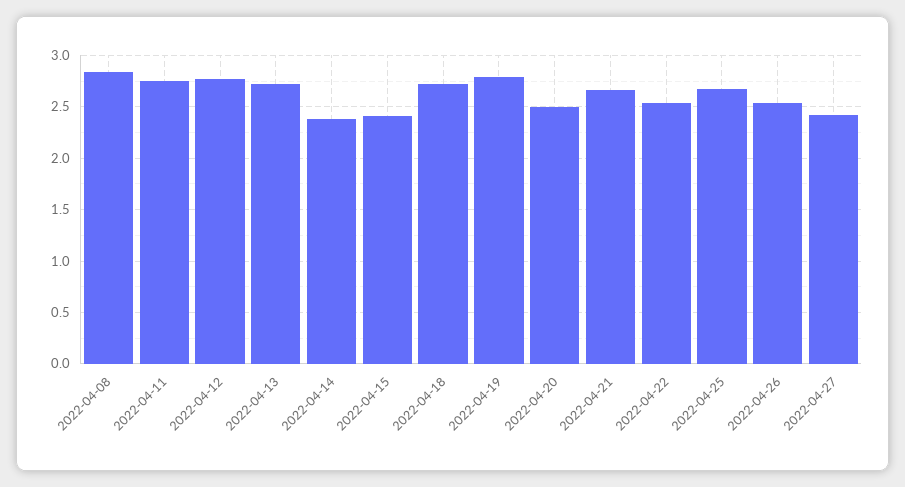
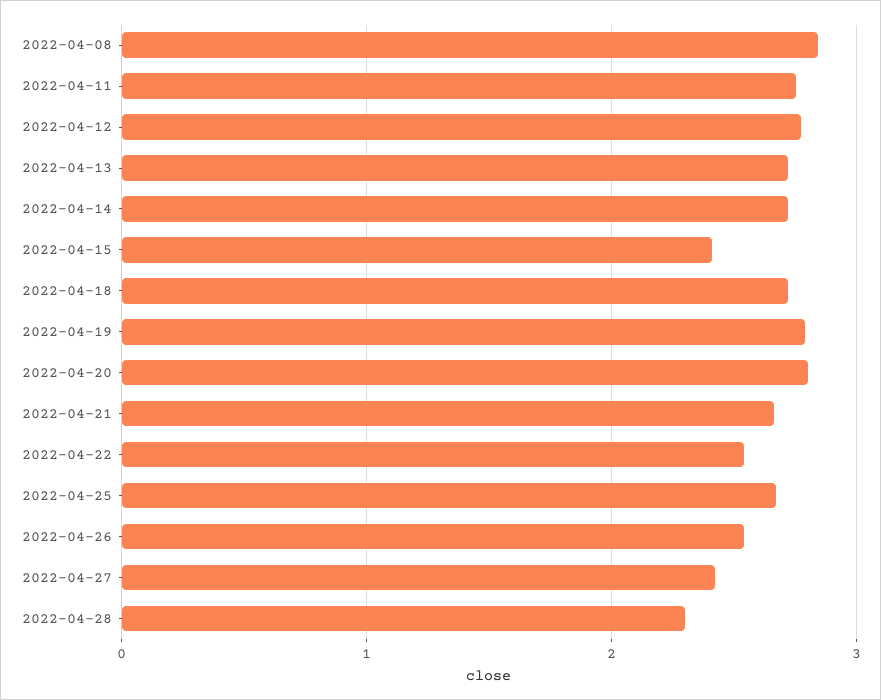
2022-04-14: 2.4 -> 2.7
2022-04-20: 2.5 -> 2.8
2022-04-28: none -> 2.3

